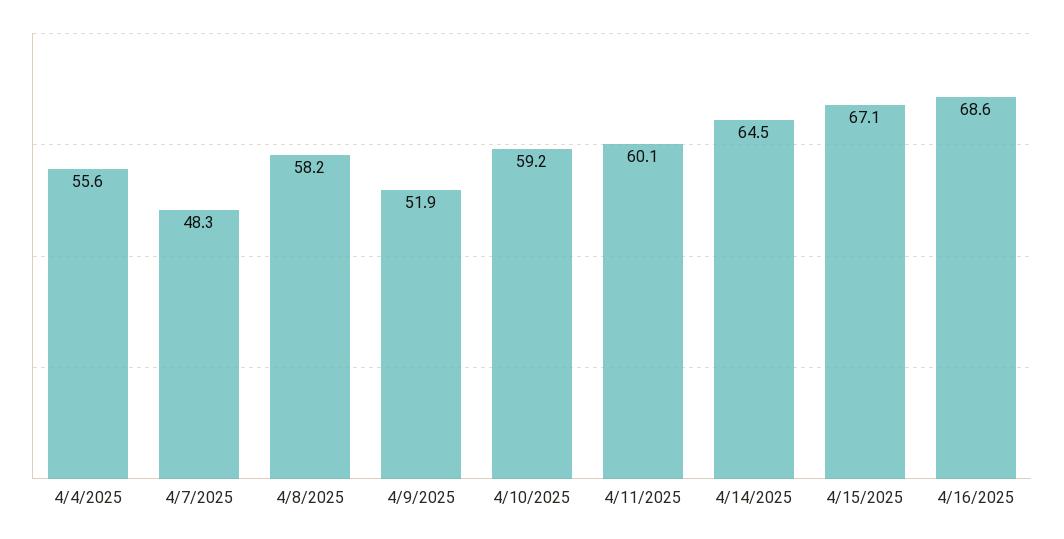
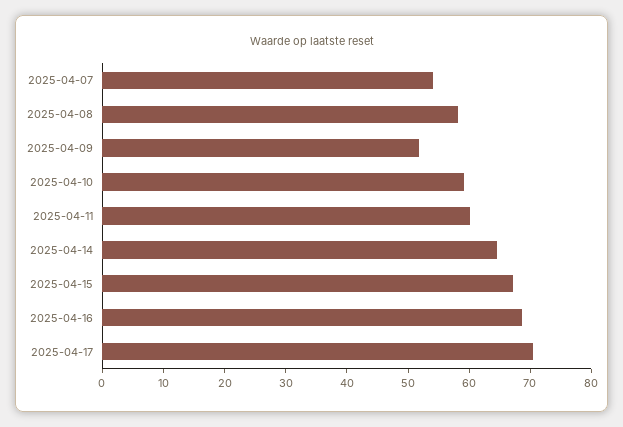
4/4/2025: 55.6 -> none
4/7/2025: 48.3 -> 54
2025-04-17: none -> 70

